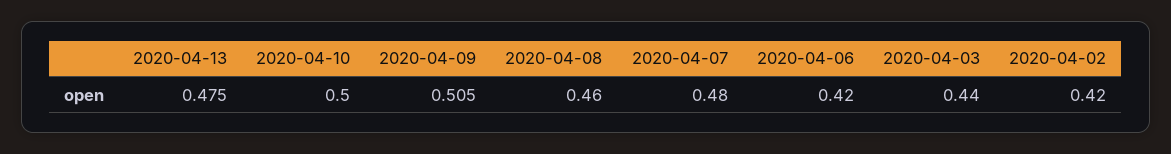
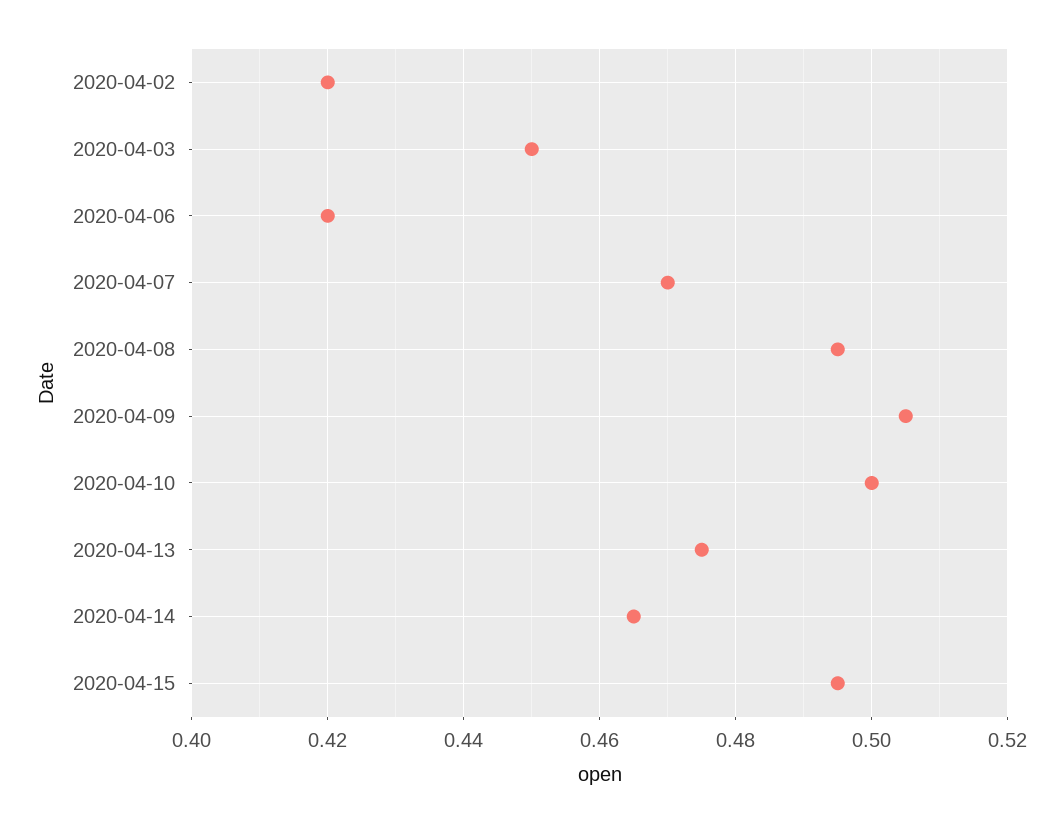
2020-04-08: 0.46 -> 0.495
2020-04-07: 0.48 -> 0.47
2020-04-03: 0.44 -> 0.45
2020-04-14: none -> 0.465
2020-04-15: none -> 0.495

